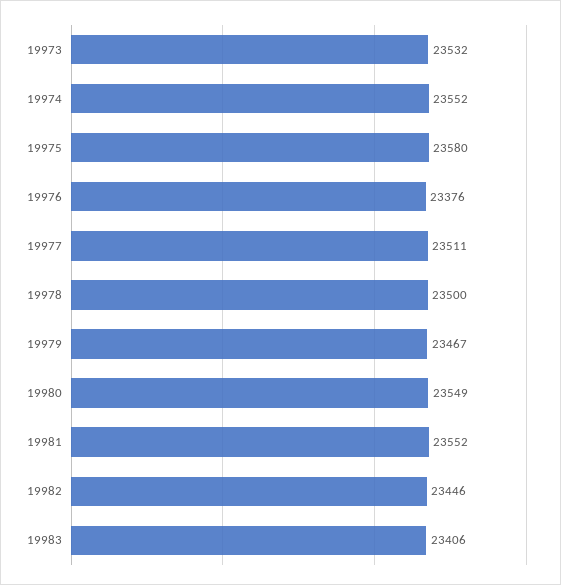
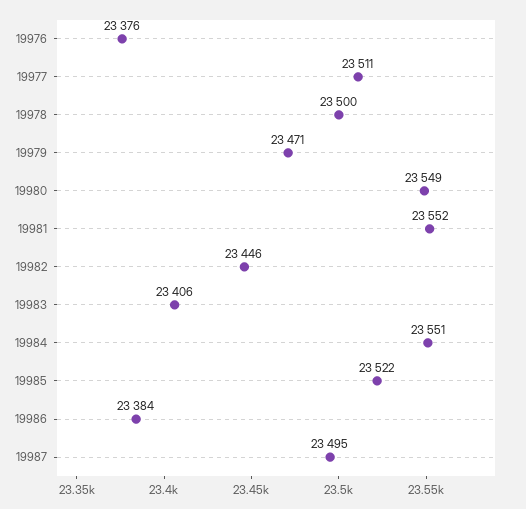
19973: 23532 -> none
19974: 23552 -> none
19975: 23580 -> none
19979: 23467 -> 23471
19984: none -> 23551
19985: none -> 23522
19986: none -> 23384
19987: none -> 23495

